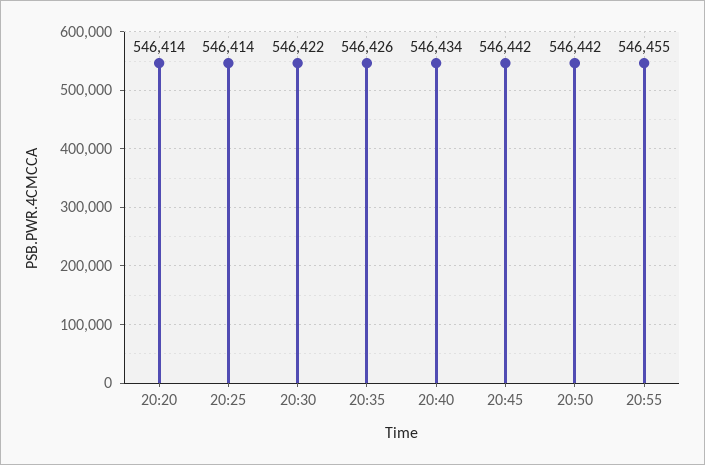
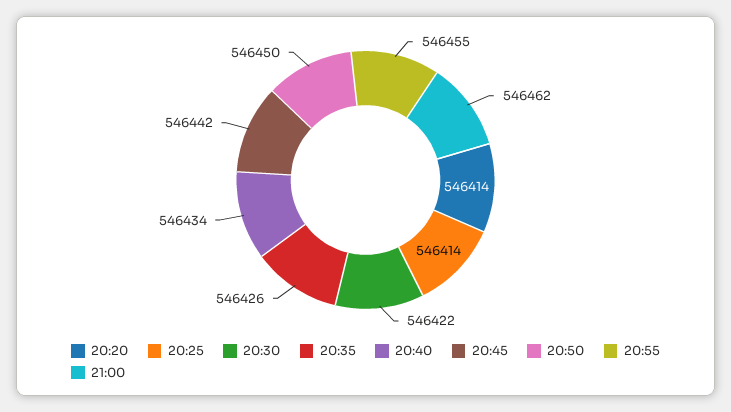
20:50: 546442 -> 546450
21:00: none -> 546462

